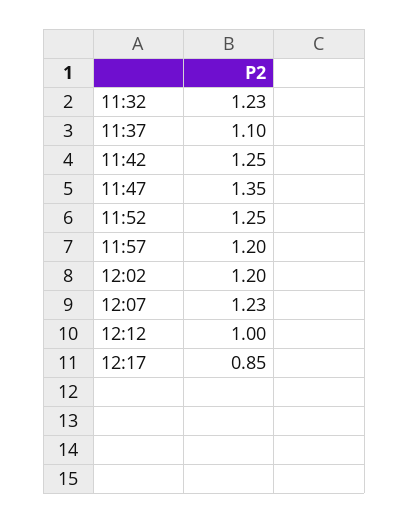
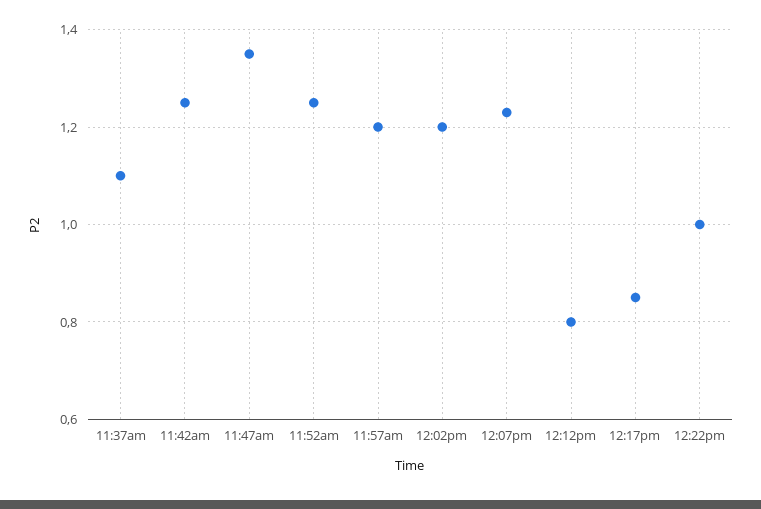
11:32: 1.23 -> none
12:12: 1 -> 0.8
12:22pm: none -> 1

